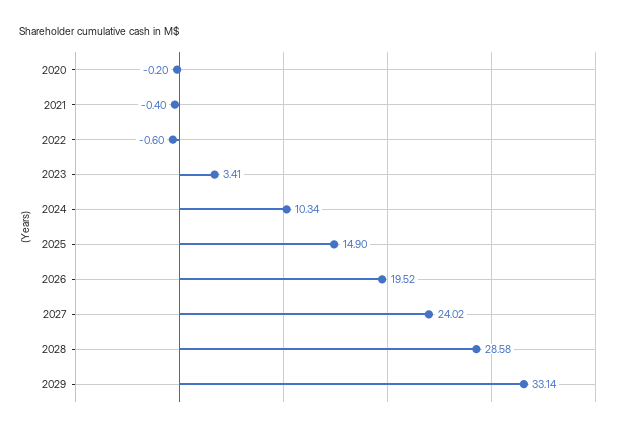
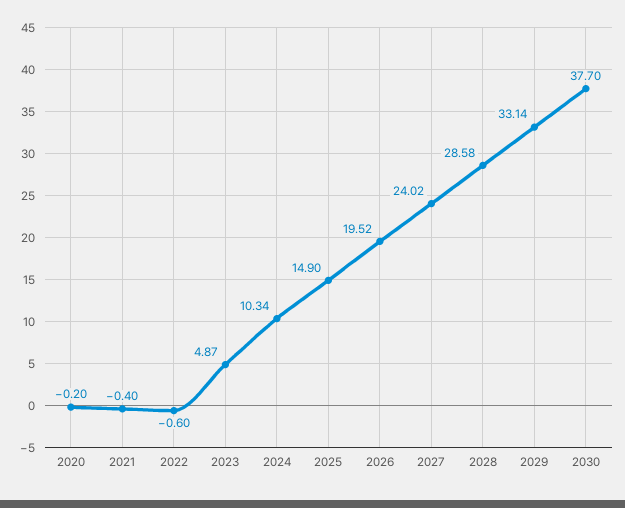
2023: 3.41 -> 4.87
2030: none -> 37.7

